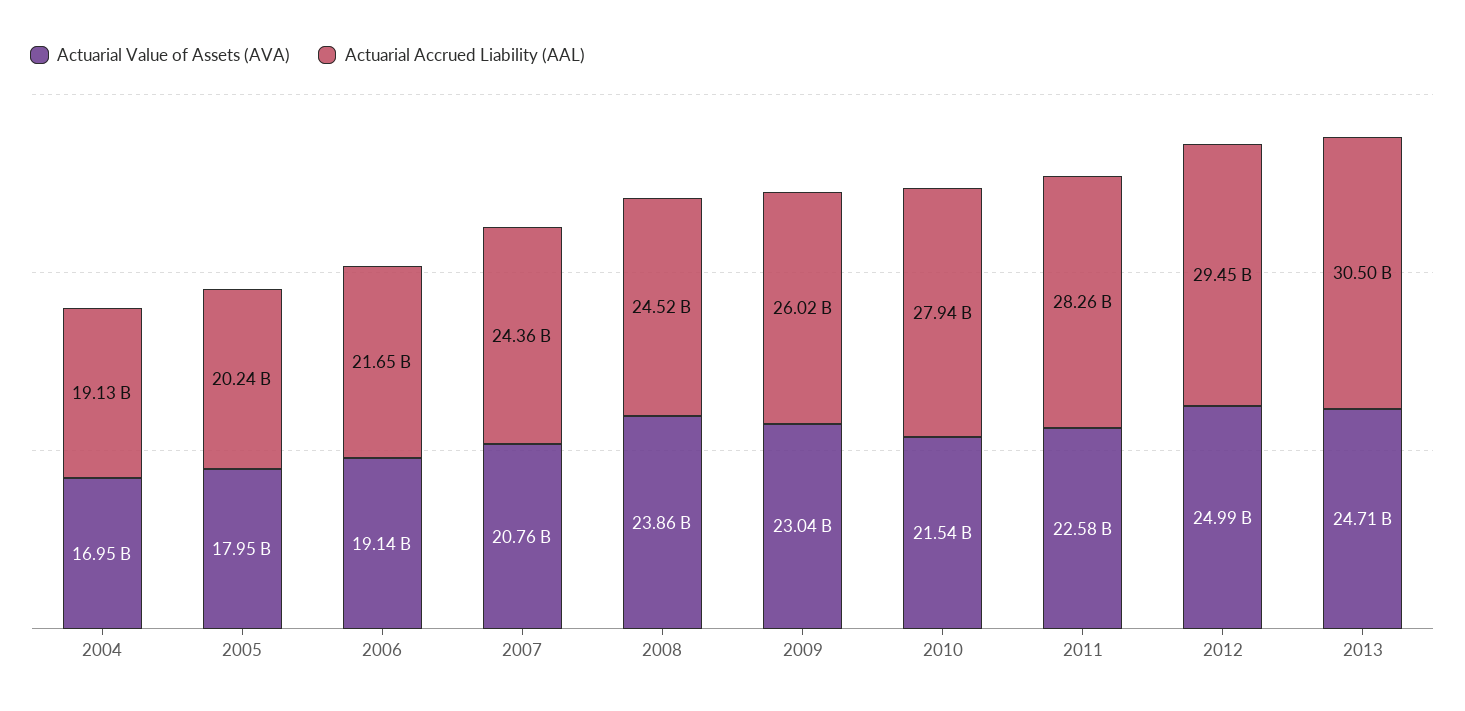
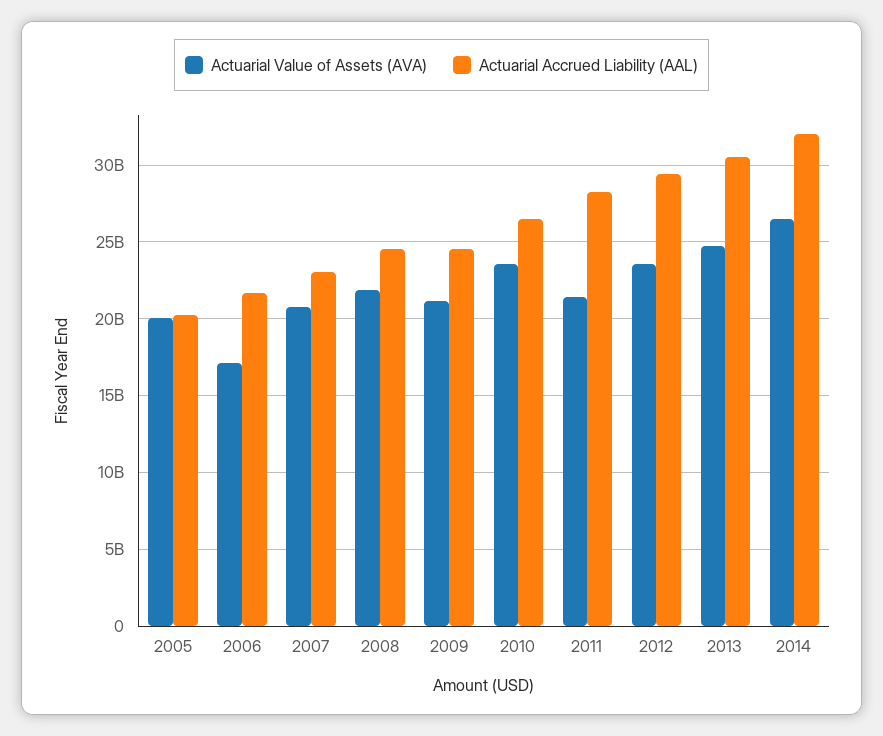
Actuarial Value of Assets (AVA), 2004: 16950000000 -> none
Actuarial Accrued Liability (AAL), 2004: 19130000000 -> none
Actuarial Value of Assets (AVA), 2005: 17950000000 -> 20000000000
Actuarial Value of Assets (AVA), 2006: 19140000000 -> 17000000000
Actuarial Accrued Liability (AAL), 2007: 24360000000 -> 23000000000
Actuarial Value of Assets (AVA), 2008: 23860000000 -> 22000000000
Actuarial Value of Assets (AVA), 2009: 23040000000 -> 21000000000
Actuarial Accrued Liability (AAL), 2009: 26020000000 -> 24500000000
Actuarial Value of Assets (AVA), 2010: 21540000000 -> 23500000000
Actuarial Accrued Liability (AAL), 2010: 27940000000 -> 26500000000
Actuarial Value of Assets (AVA), 2011: 22580000000 -> 21500000000
Actuarial Value of Assets (AVA), 2012: 24990000000 -> 23500000000
Actuarial Value of Assets (AVA), 2014: none -> 26500000000
Actuarial Accrued Liability (AAL), 2014: none -> 32000000000

